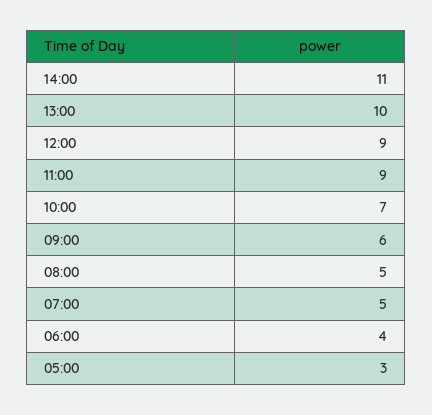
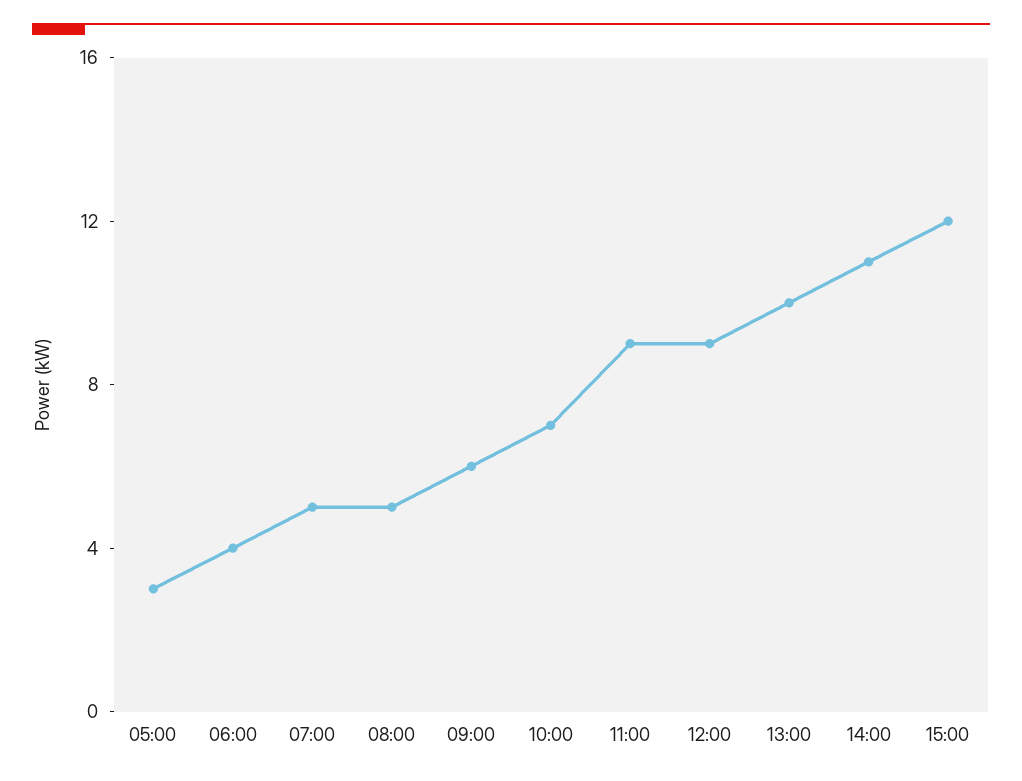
15:00: none -> 12

